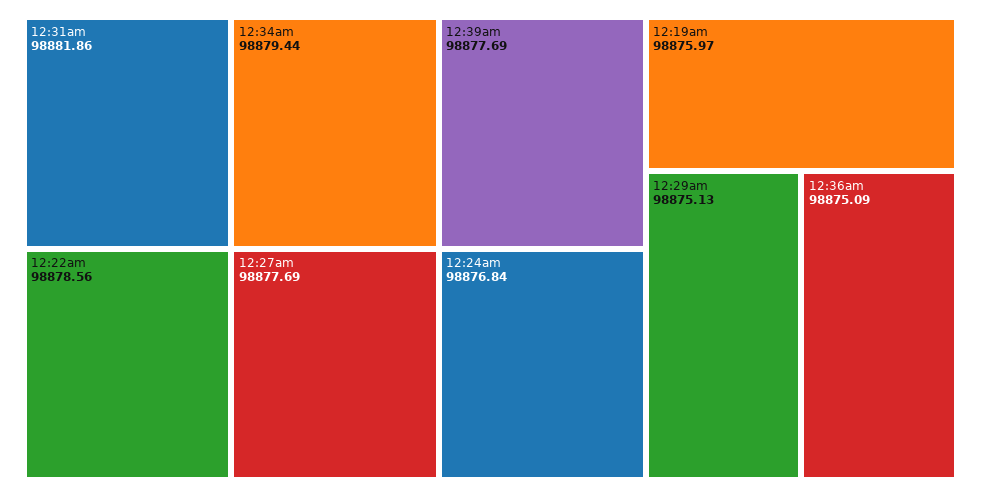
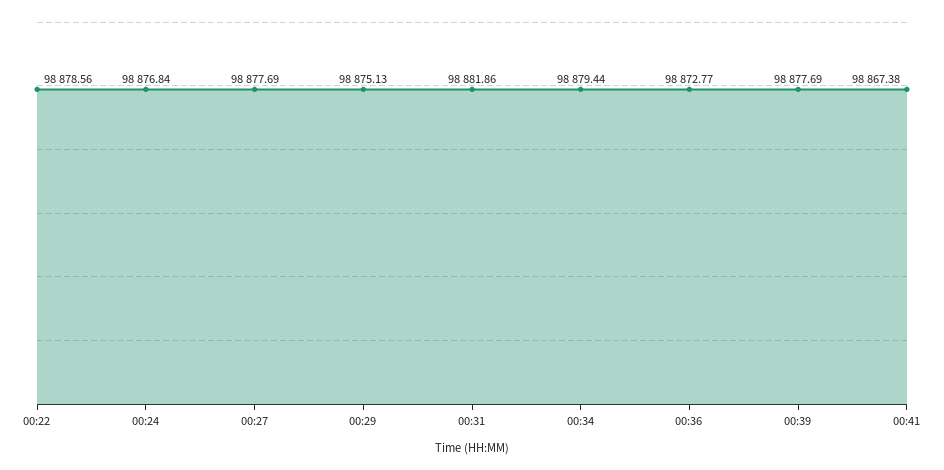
12:19am: 98875.97 -> none
12:36am: 98875.09 -> 98872.77
00:41: none -> 98867.38

